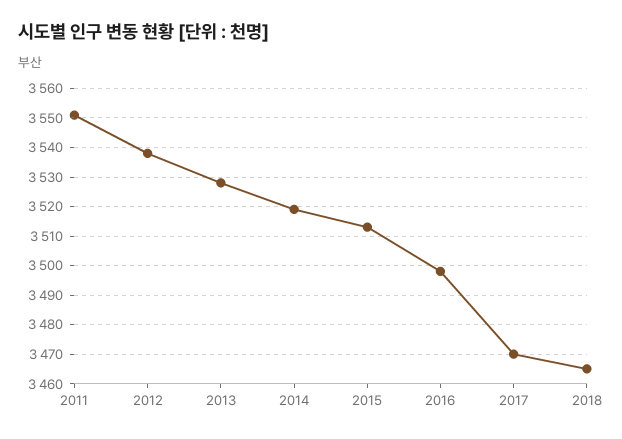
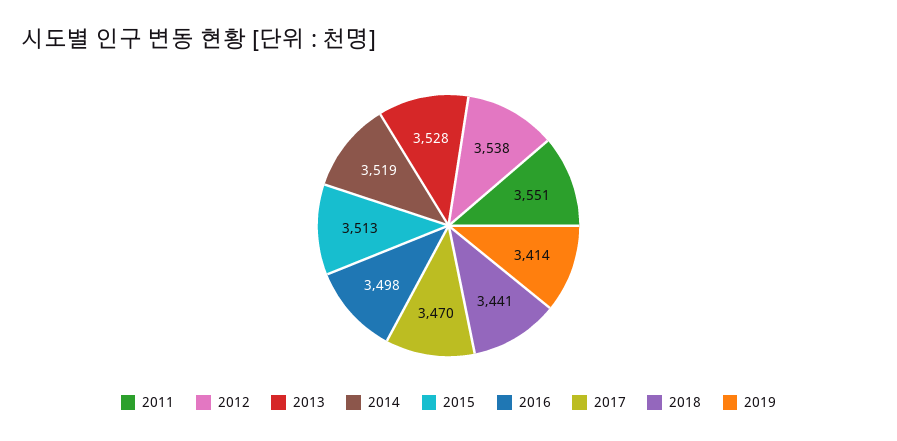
2018: 3465 -> 3441
2019: none -> 3414

